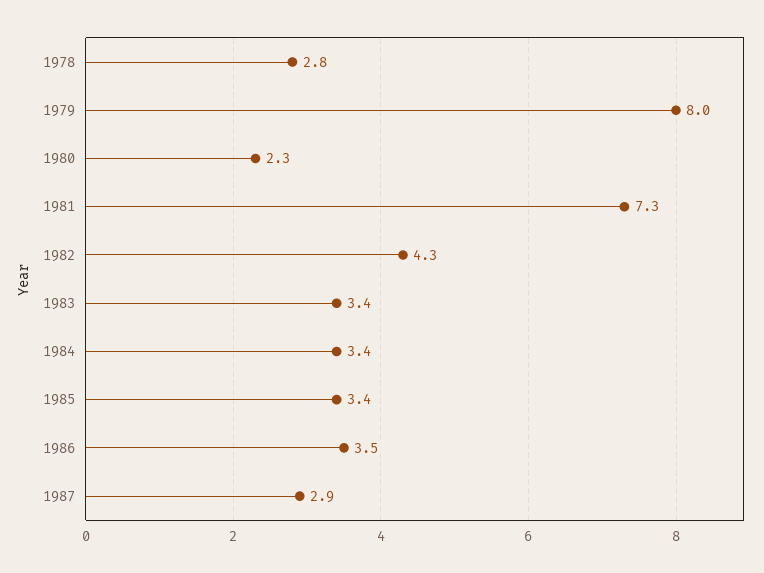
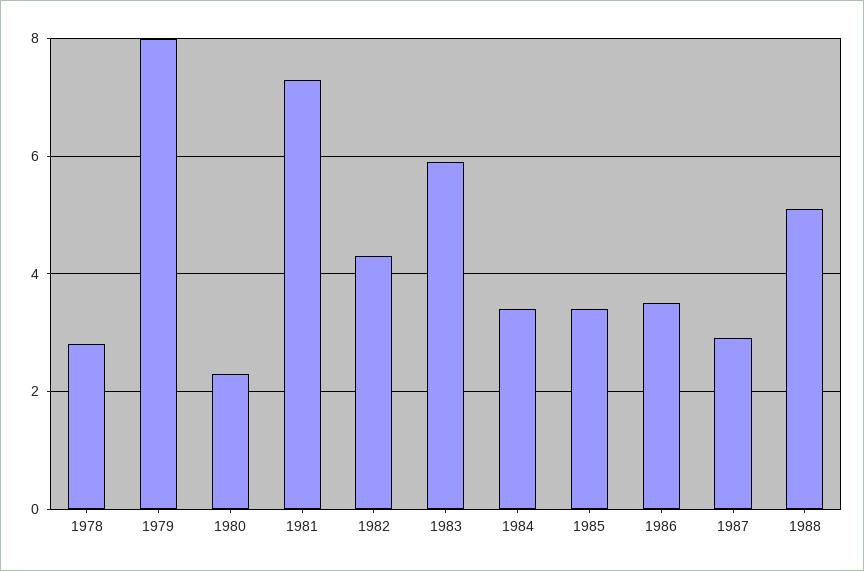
1983: 3.4 -> 6
1988: none -> 5

